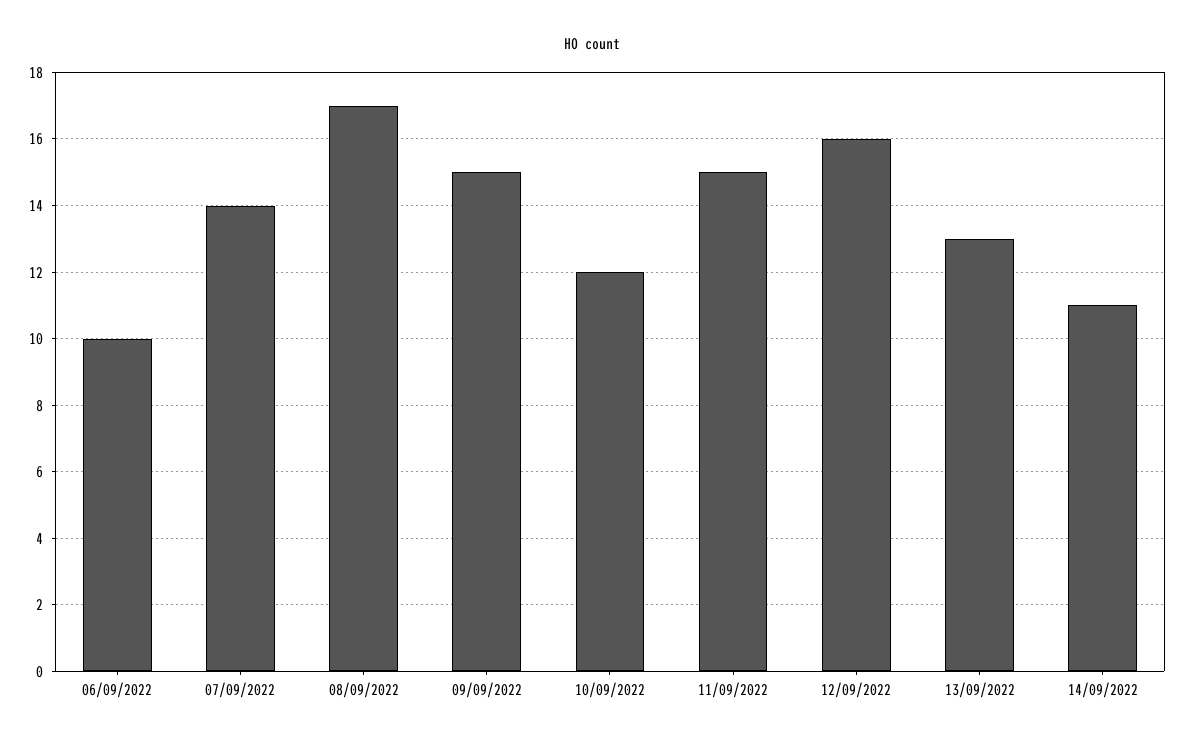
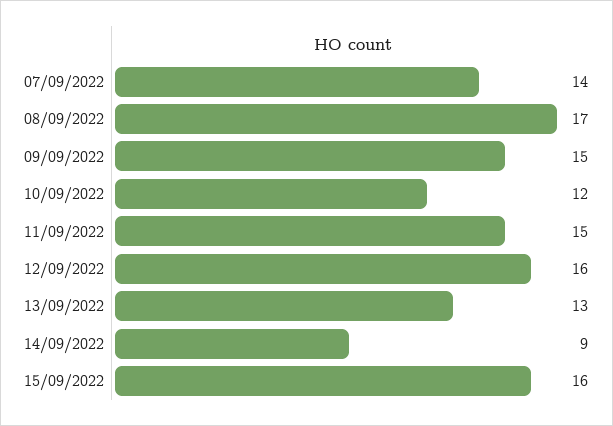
06/09/2022: 10 -> none
14/09/2022: 11 -> 9
15/09/2022: none -> 16

